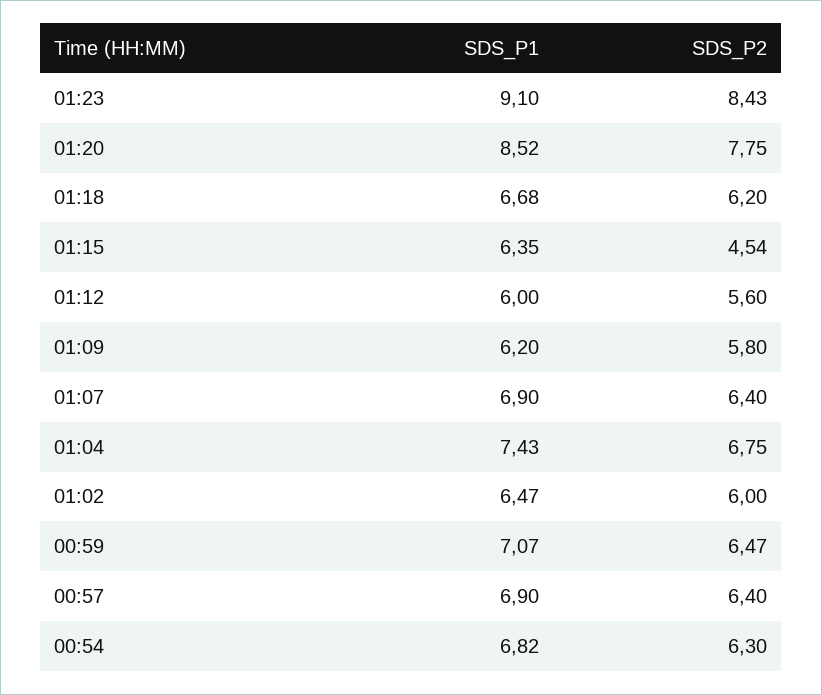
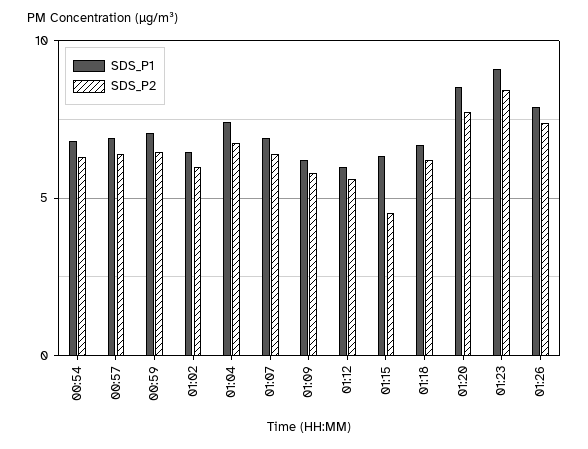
SDS_P1, 01:26: none -> 8
SDS_P2, 01:26: none -> 7.5

